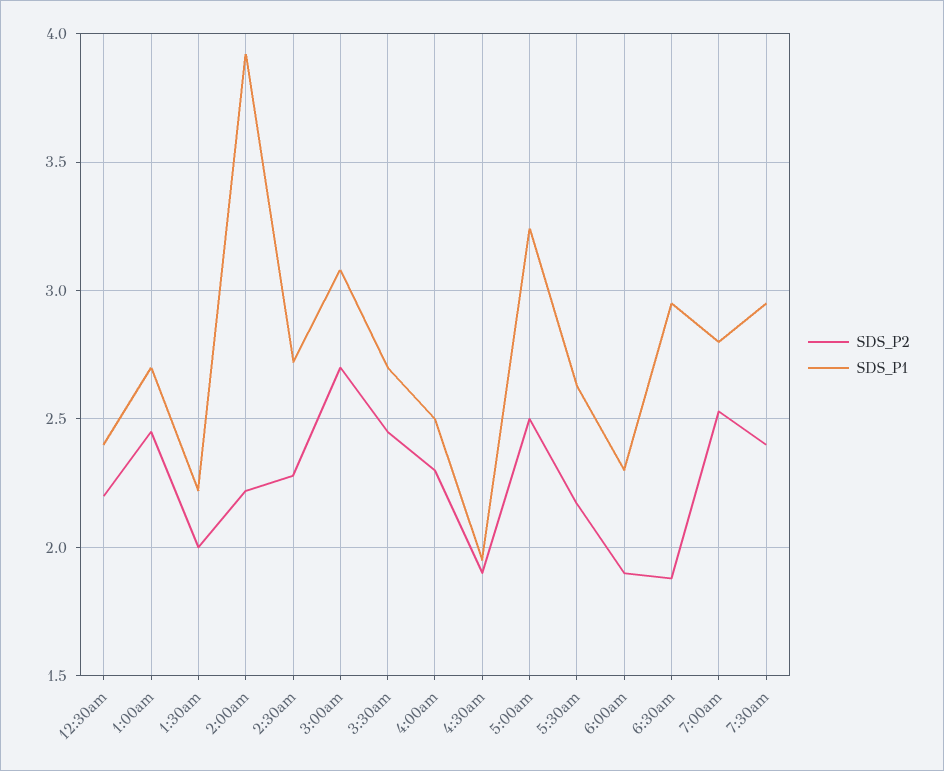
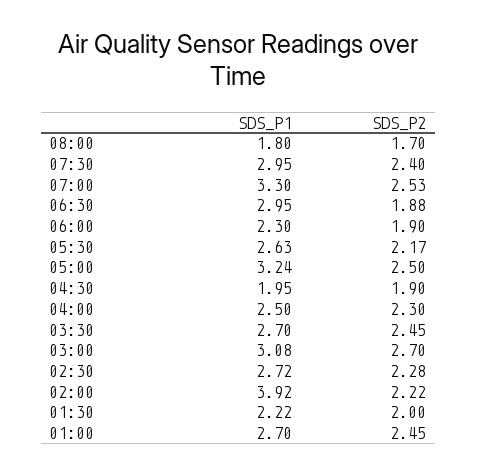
SDS_P2, 12:30am: 2.2 -> none
SDS_P1, 12:30am: 2.4 -> none
SDS_P1, 7:00am: 2.8 -> 3.3
SDS_P1, 08:00: none -> 1.8
SDS_P2, 08:00: none -> 1.7

